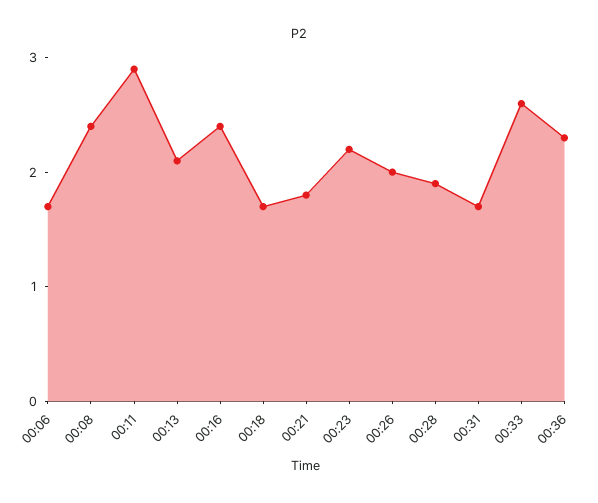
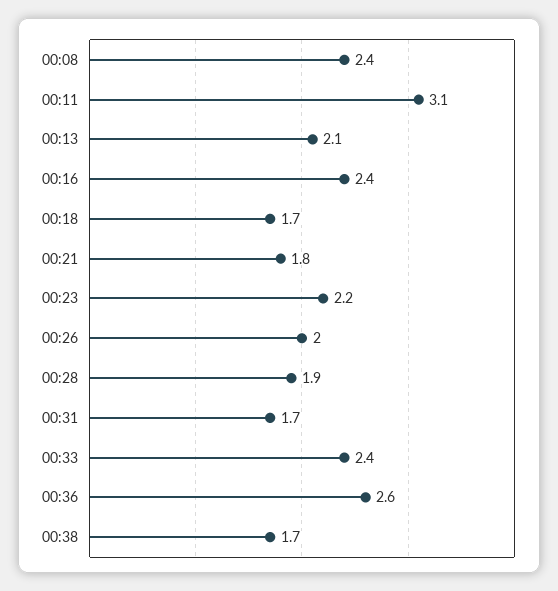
00:06: 1.7 -> none
00:11: 2.9 -> 3.1
00:33: 2.6 -> 2.4
00:36: 2.3 -> 2.6
00:38: none -> 1.7

